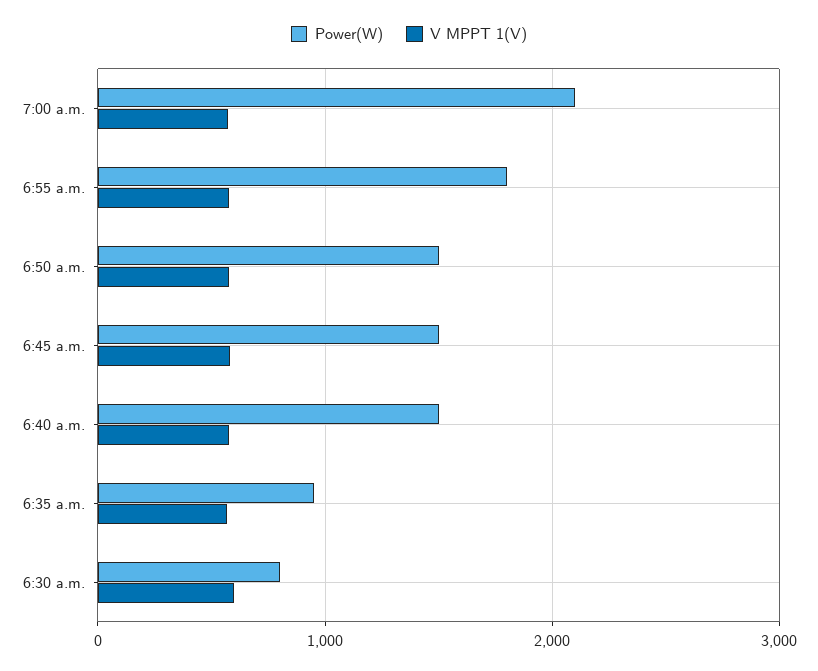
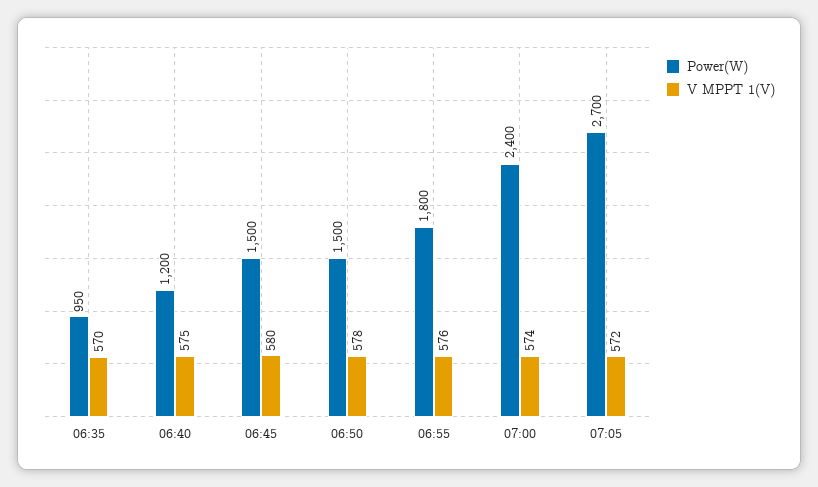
Power(W), 7:00 a.m.: 2100 -> 2400
Power(W), 6:40 a.m.: 1500 -> 1200
Power(W), 6:30 a.m.: 800 -> none
V MPPT 1(V), 6:30 a.m.: 600 -> none
Power(W), 07:05: none -> 2700
V MPPT 1(V), 07:05: none -> 572

